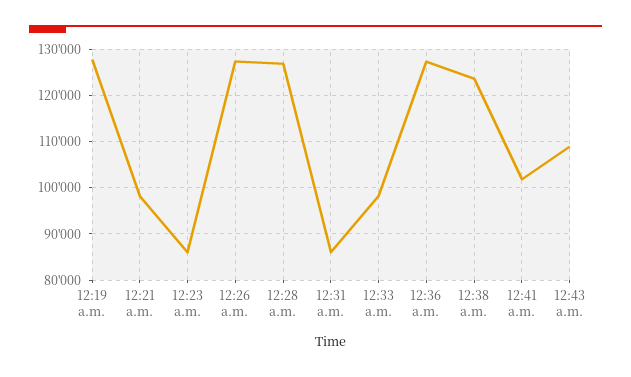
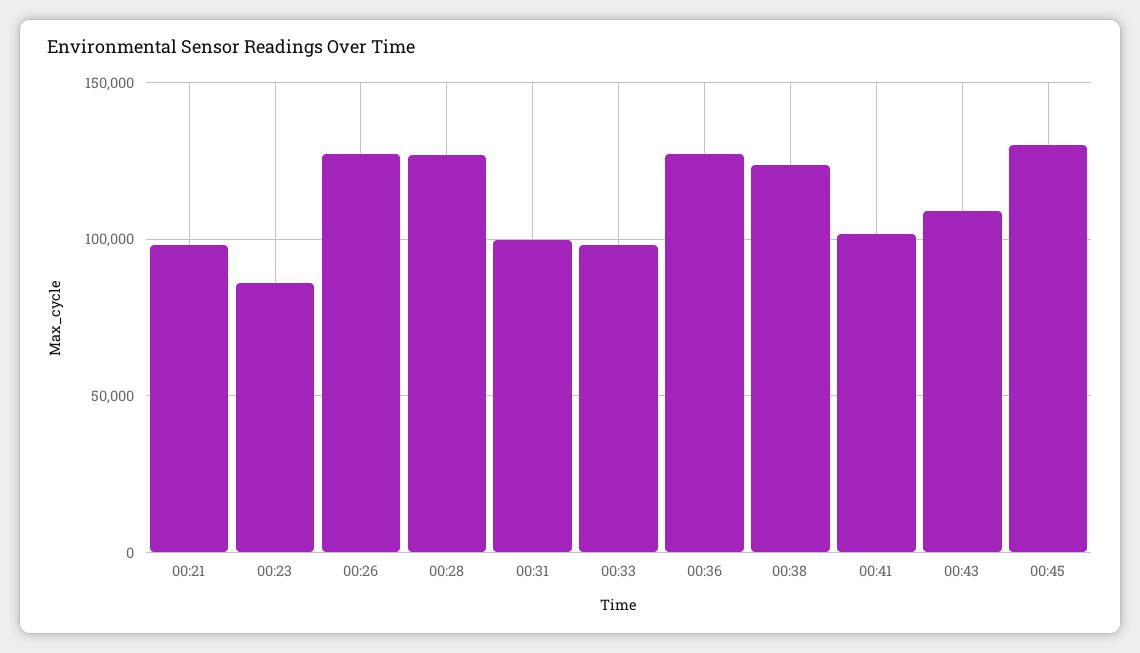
12:19 a.m.: 128000 -> none
12:31 a.m.: 86000 -> 100000
00:45: none -> 130000

